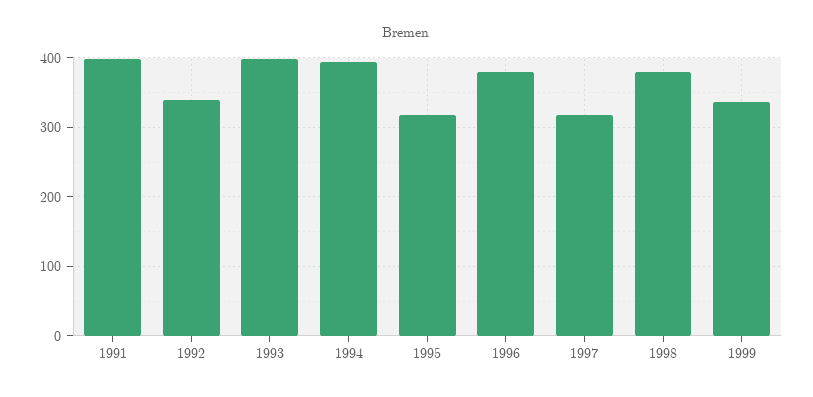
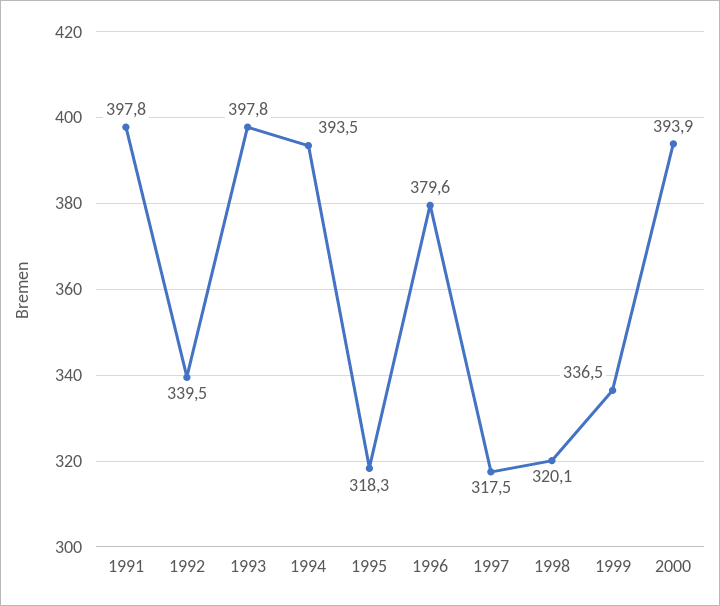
1998: 380 -> 320.1
2000: none -> 393.9

